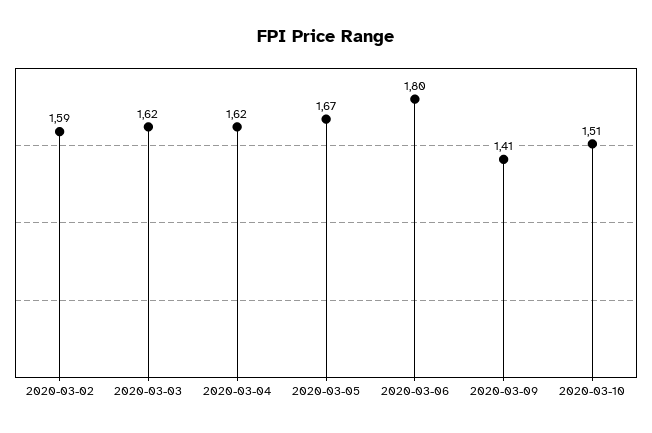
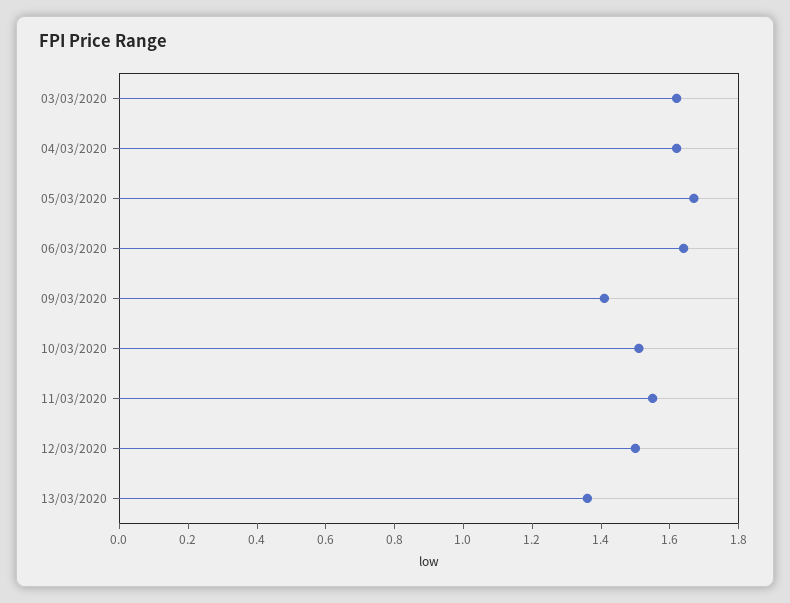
2020-03-02: 1.59 -> none
2020-03-06: 1.8 -> 1.65
11/03/2020: none -> 1.55
12/03/2020: none -> 1.5
13/03/2020: none -> 1.35

